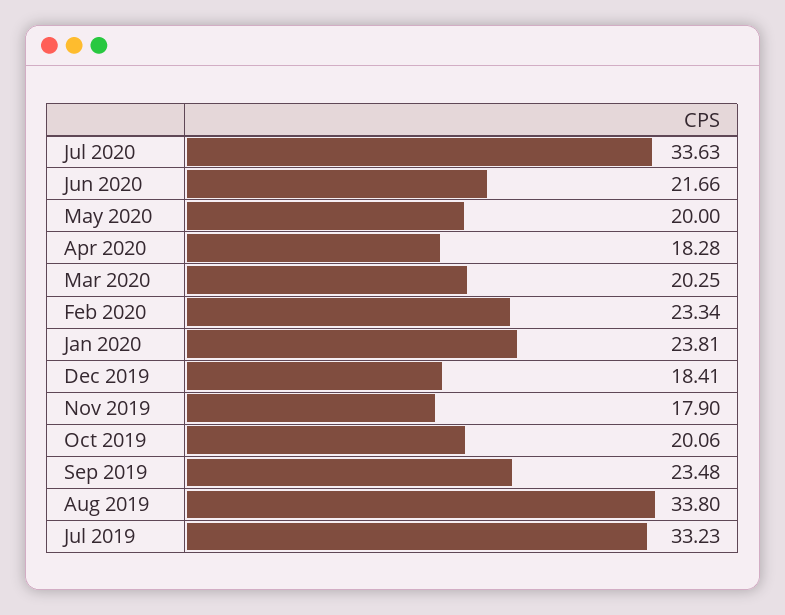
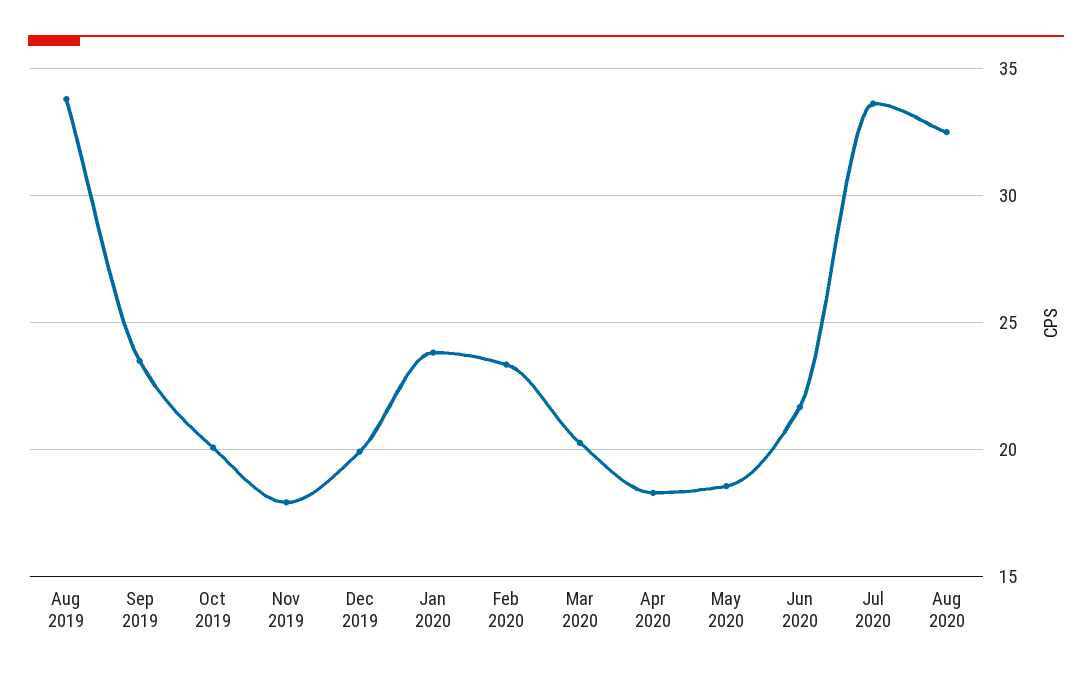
May 2020: 20 -> 18.5
Dec 2019: 18.41 -> 20
Jul 2019: 33.23 -> none
Aug 2020: none -> 32.5

